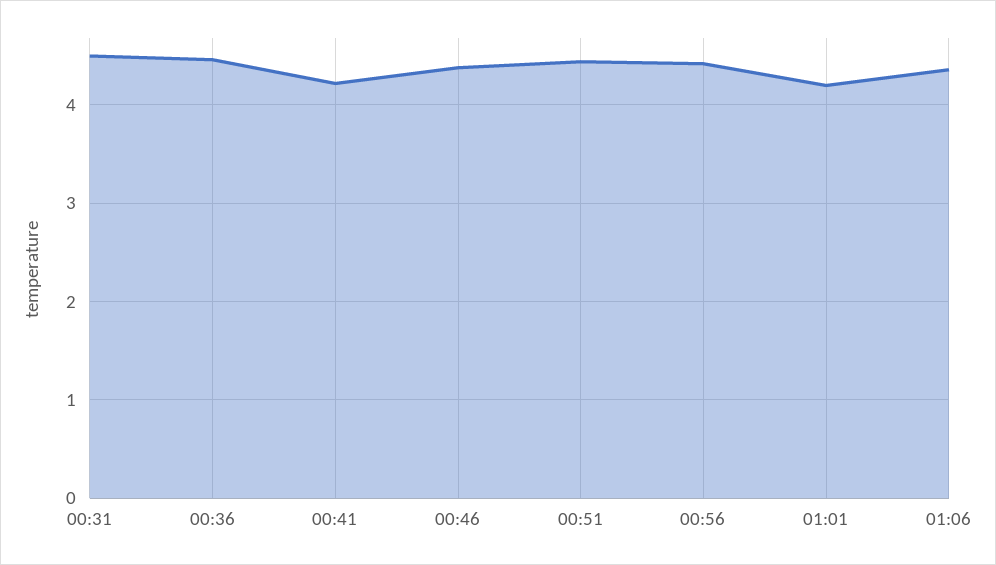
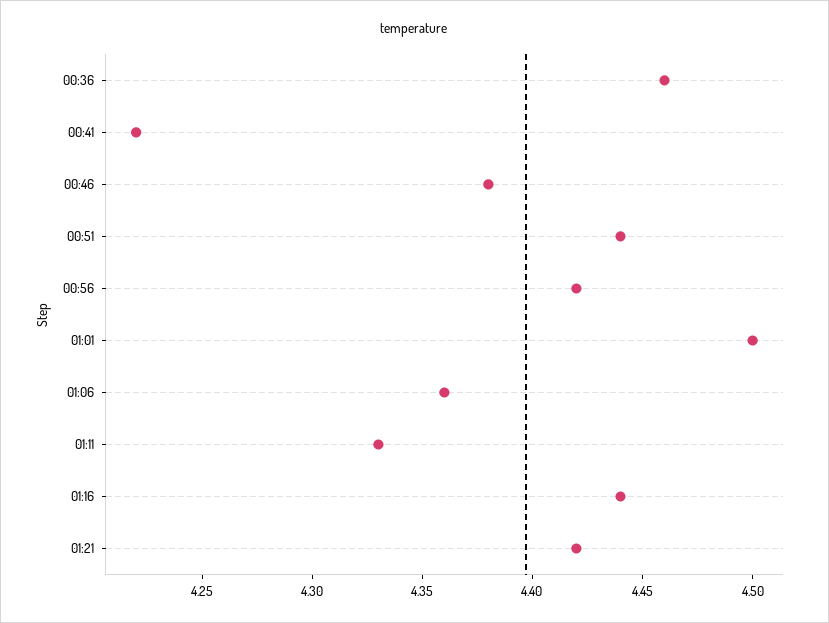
00:31: 4.5 -> none
01:01: 4.2 -> 4.5
01:11: none -> 4.33
01:16: none -> 4.44
01:21: none -> 4.42

